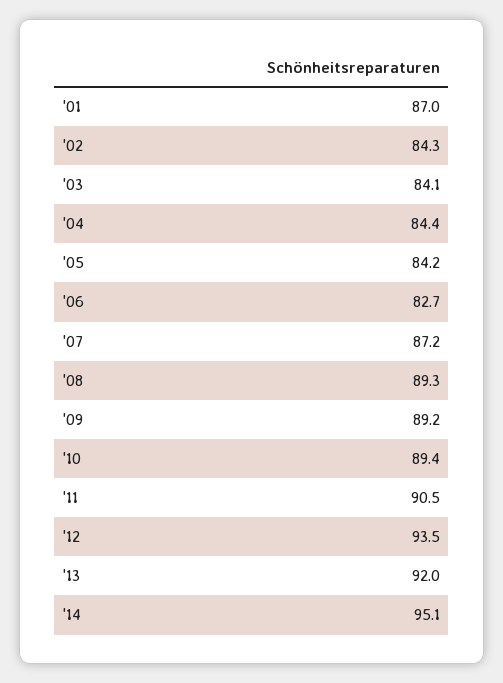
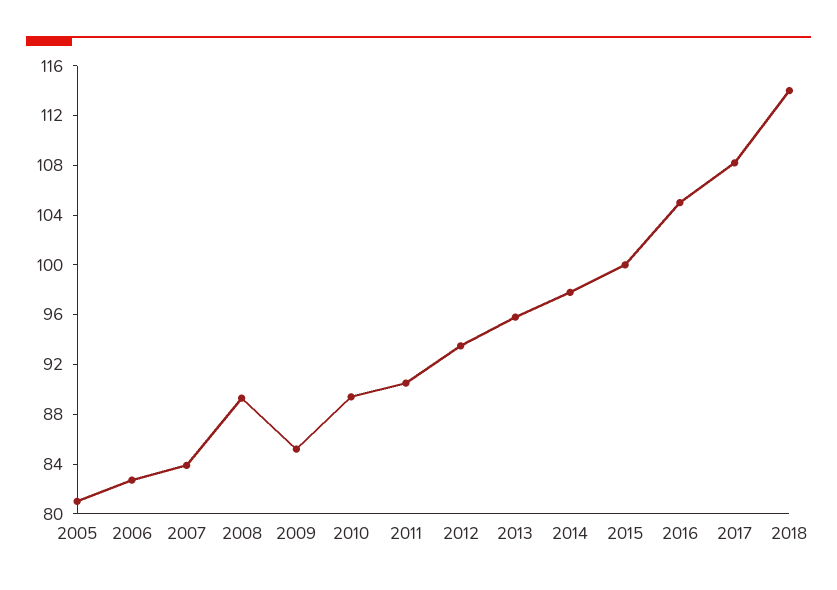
'01: 87 -> none
'02: 84.3 -> none
'03: 84.1 -> none
'04: 84.4 -> none
'05: 84.2 -> 81
'07: 87.2 -> 84
'09: 89.2 -> 85
'13: 92 -> 96
'14: 95.1 -> 98
2015: none -> 100
2016: none -> 105
2017: none -> 108
2018: none -> 114

